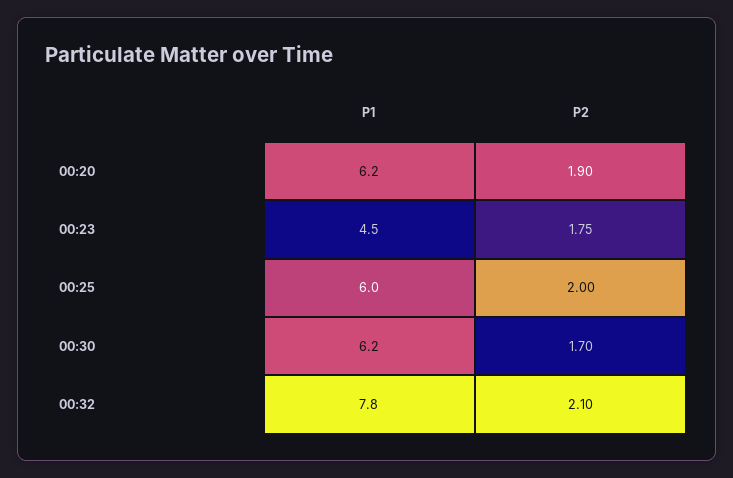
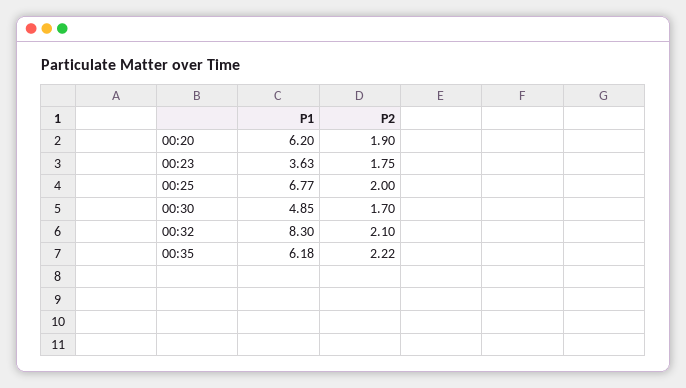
P1, 00:23: 4.5 -> 3.63
P1, 00:25: 6 -> 6.77
P1, 00:30: 6.2 -> 4.85
P1, 00:32: 7.8 -> 8.3
P1, 00:35: none -> 6.18
P2, 00:35: none -> 2.22

